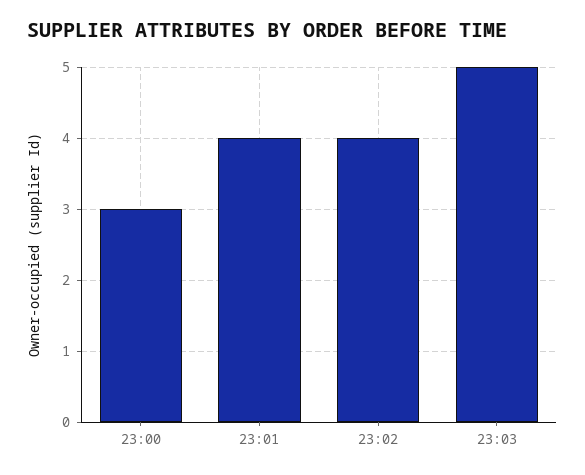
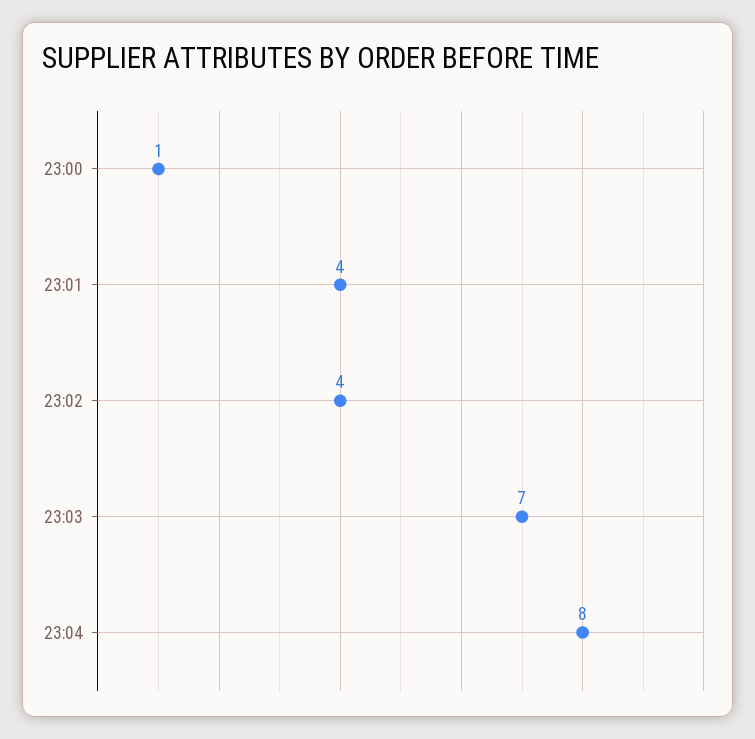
23:00: 3 -> 1
23:03: 5 -> 7
23:04: none -> 8

